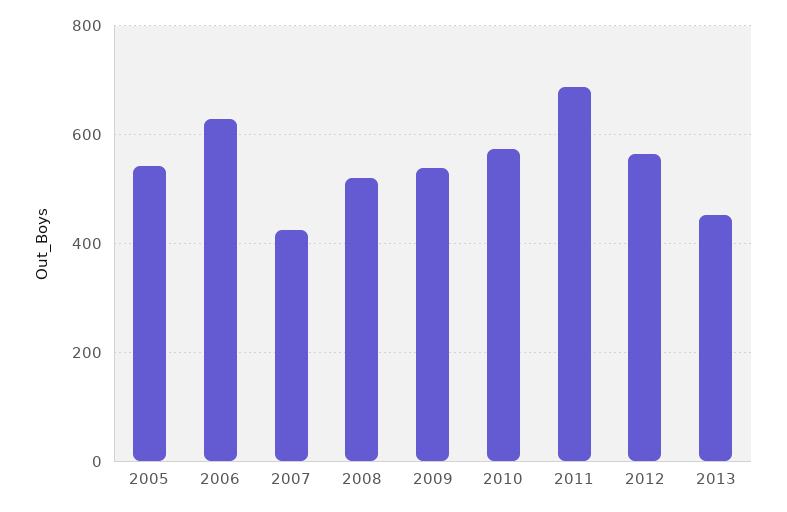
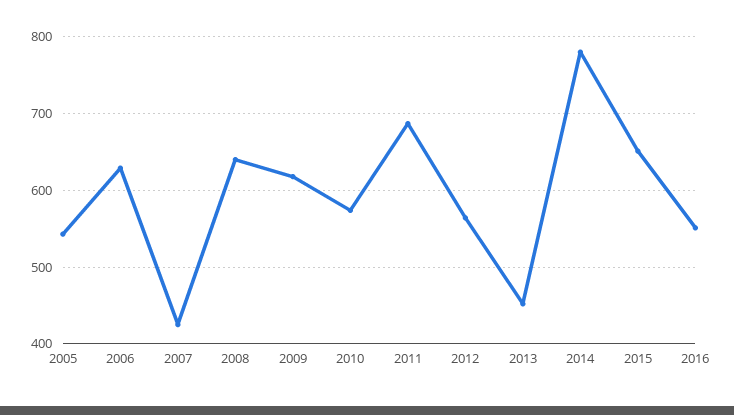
2008: 520 -> 640
2009: 540 -> 620
2014: none -> 780
2015: none -> 650
2016: none -> 550

